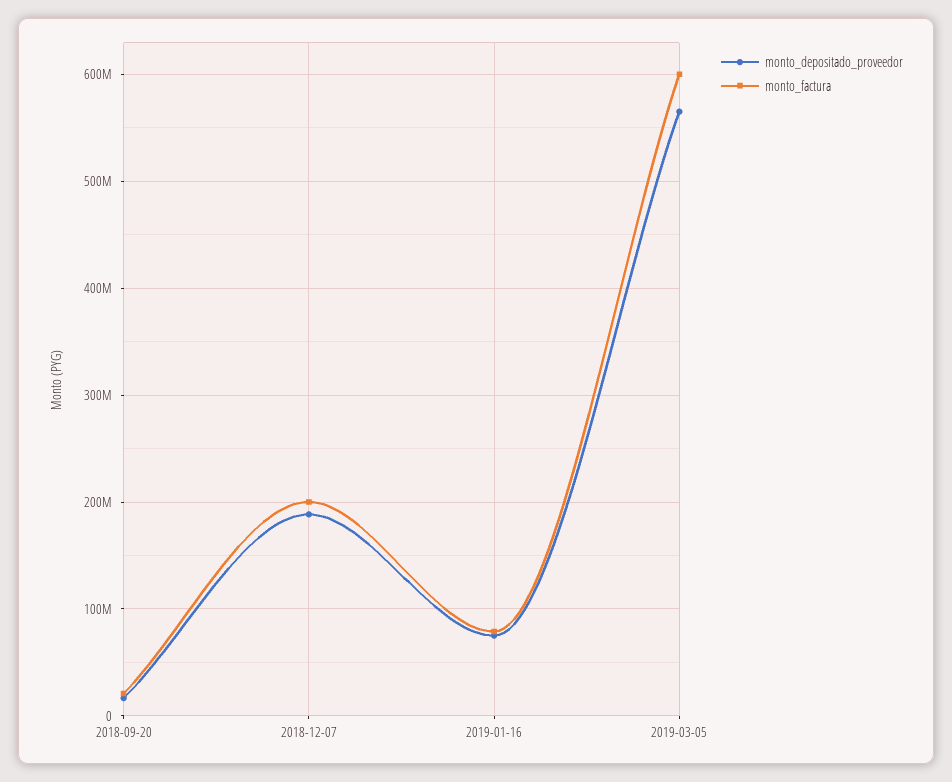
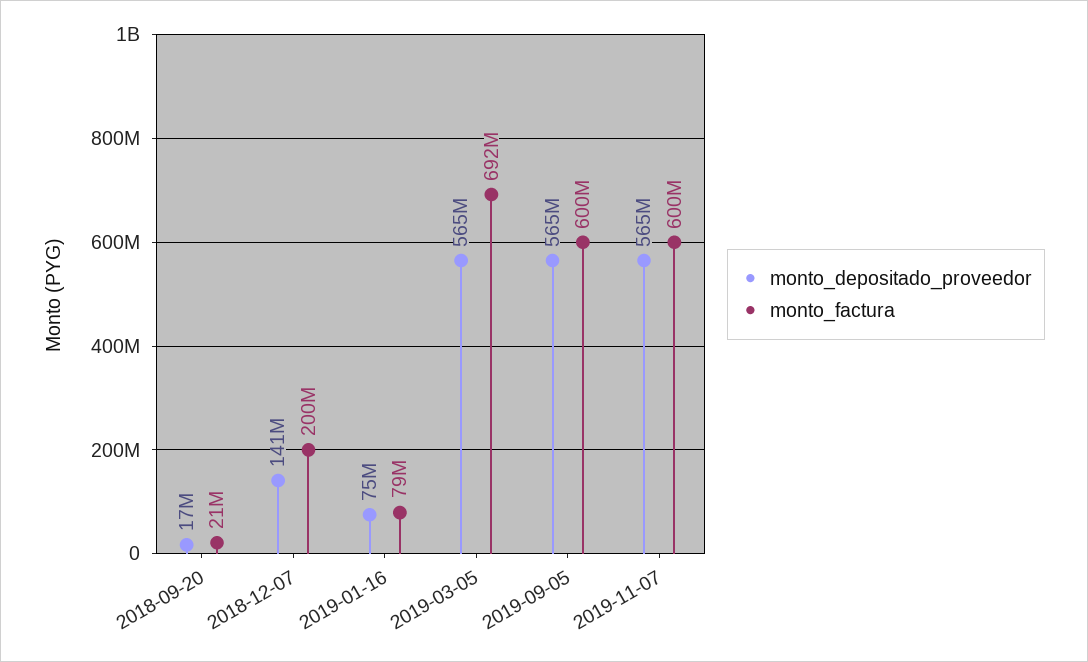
monto_depositado_proveedor, 2018-12-07: 190000000 -> 141000000
monto_factura, 2019-03-05: 600000000 -> 692000000
monto_depositado_proveedor, 2019-09-05: none -> 565000000
monto_factura, 2019-09-05: none -> 600000000
monto_depositado_proveedor, 2019-11-07: none -> 565000000
monto_factura, 2019-11-07: none -> 600000000

